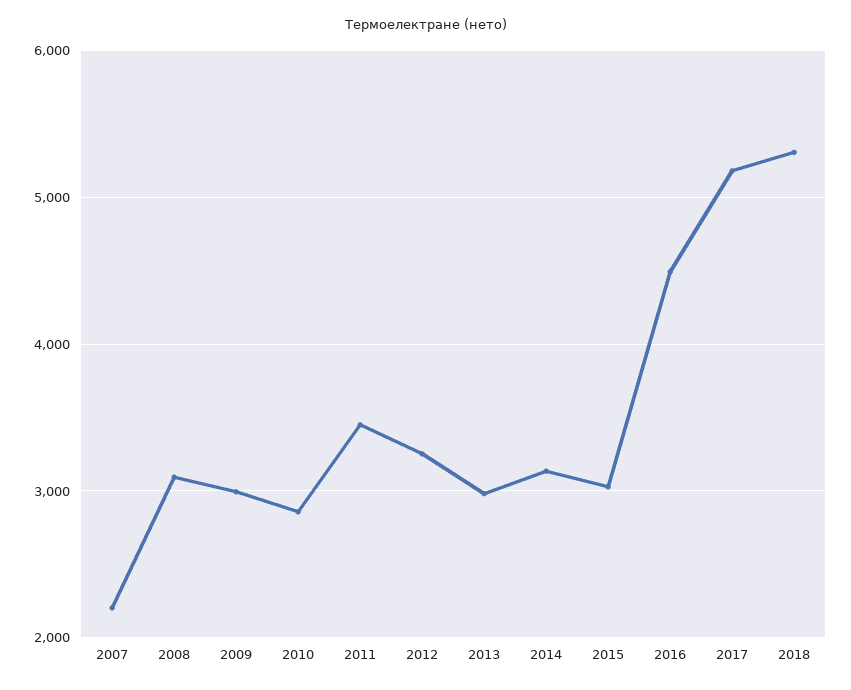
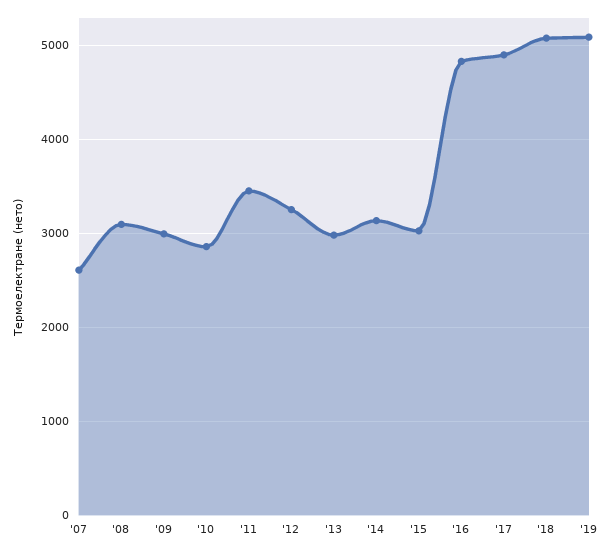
2007: 2200 -> 2600
2016: 4500 -> 4800
2017: 5200 -> 4900
2018: 5300 -> 5100
'19: none -> 5100

